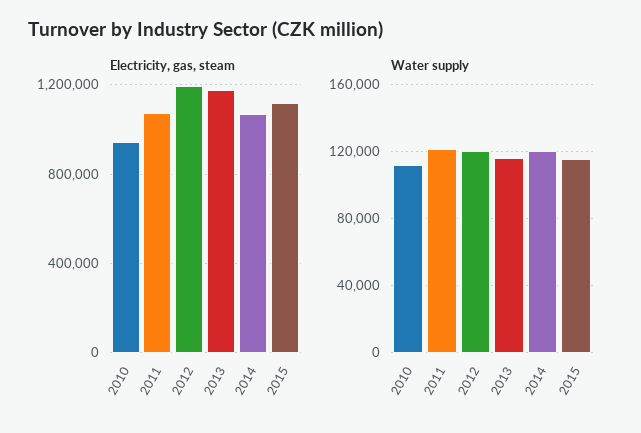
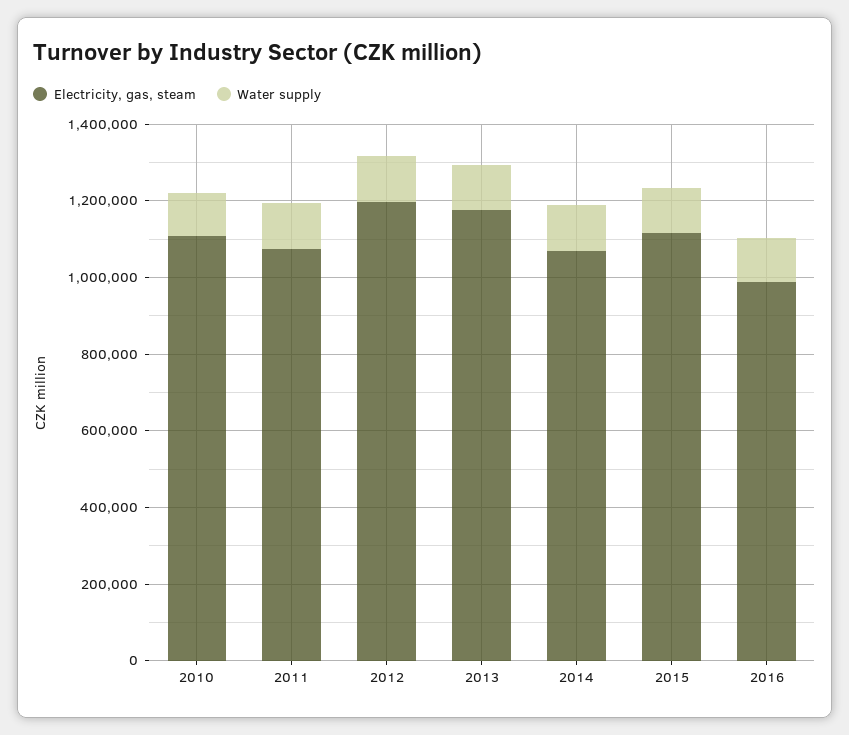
Electricity, gas, steam, 2010: 950000 -> 1100000
Electricity, gas, steam, 2016: none -> 1000000
Water supply, 2016: none -> 100000

